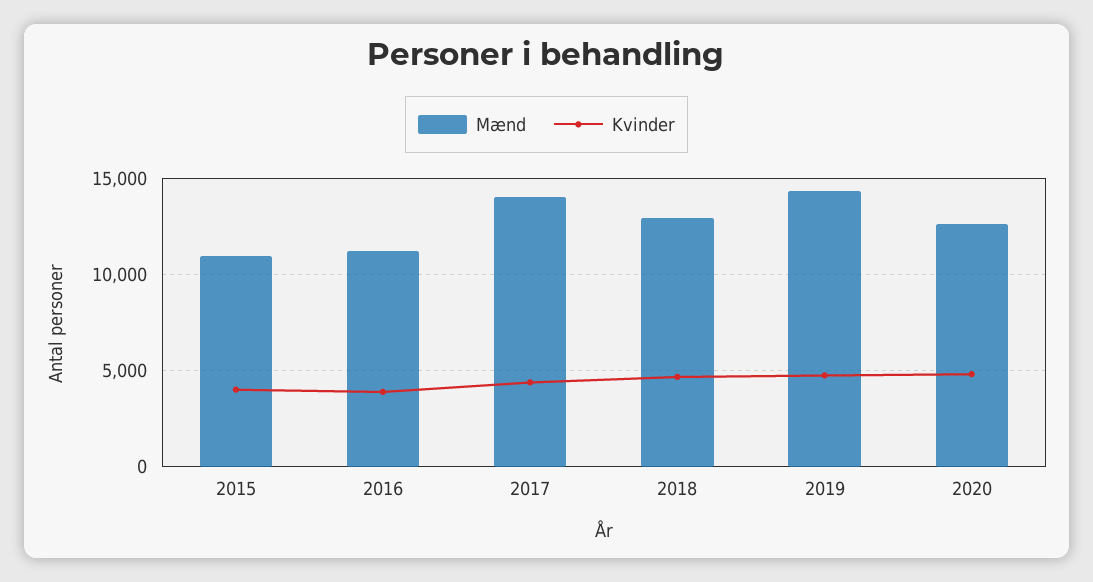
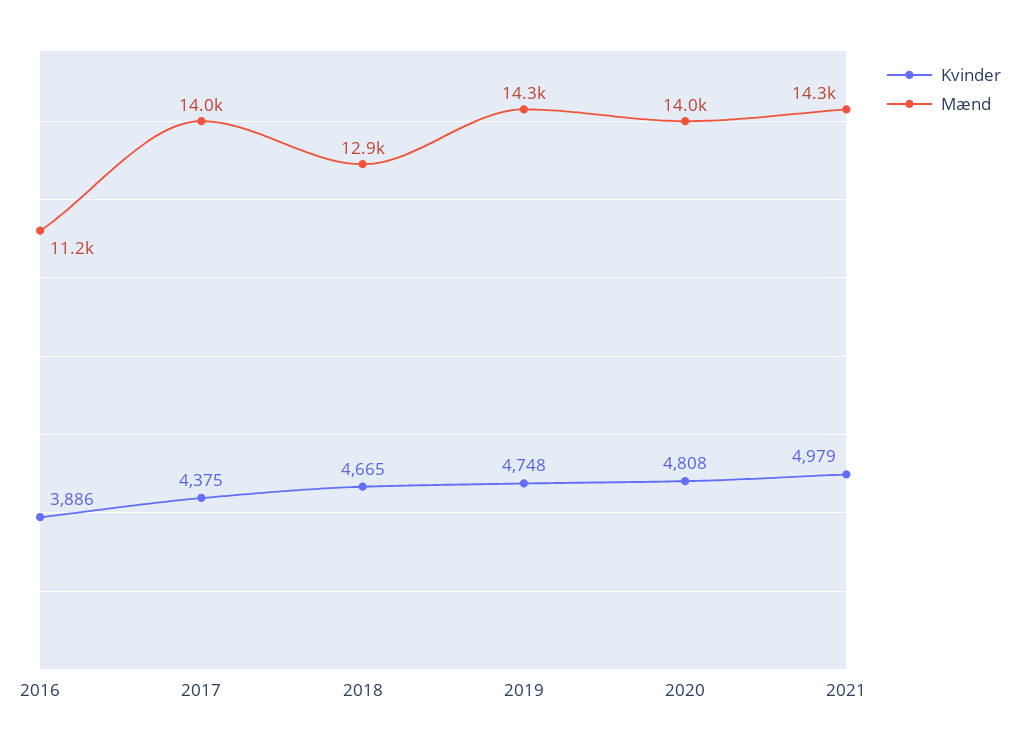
Mænd, 2015: 11000 -> none
Kvinder, 2015: 4000 -> none
Mænd, 2020: 12500 -> 14000
Kvinder, 2021: none -> 4979
Mænd, 2021: none -> 14300

